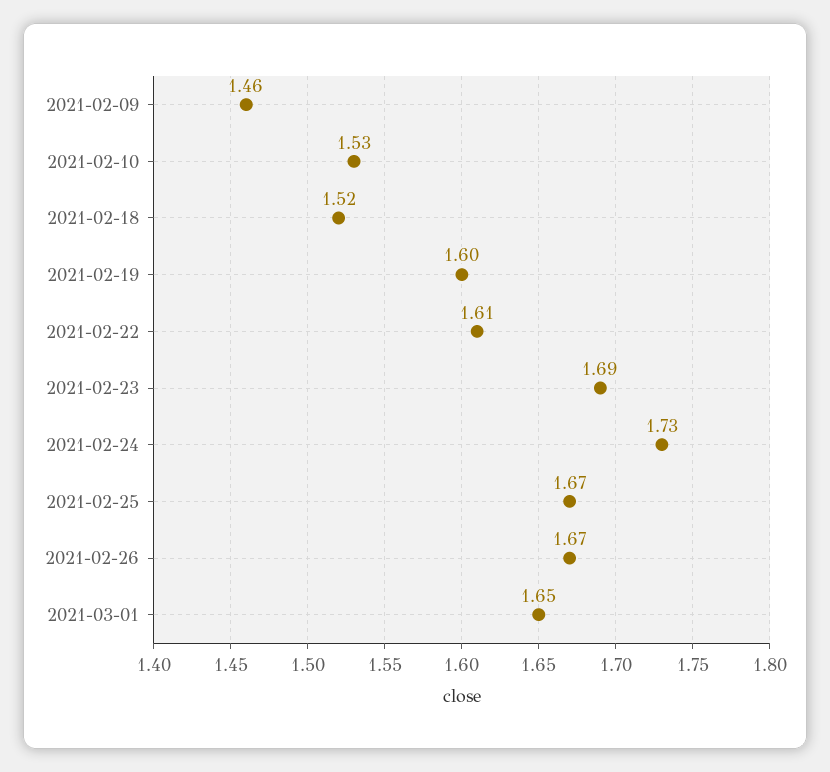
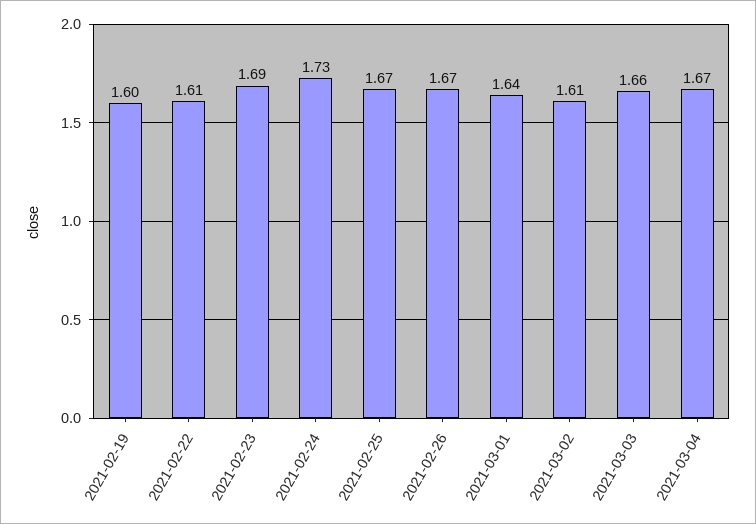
2021-02-09: 1.46 -> none
2021-02-10: 1.53 -> none
2021-02-18: 1.52 -> none
2021-03-01: 1.65 -> 1.64
2021-03-02: none -> 1.61
2021-03-03: none -> 1.66
2021-03-04: none -> 1.67

